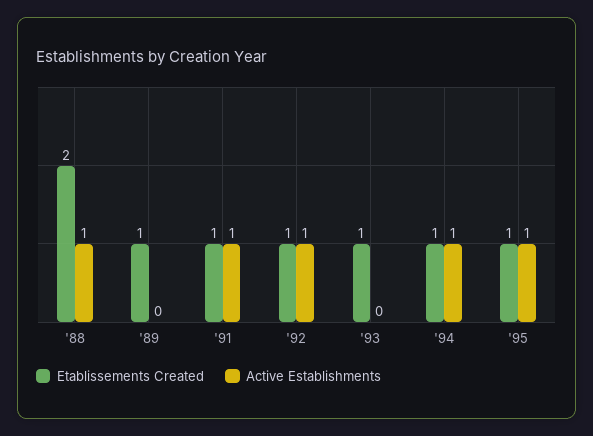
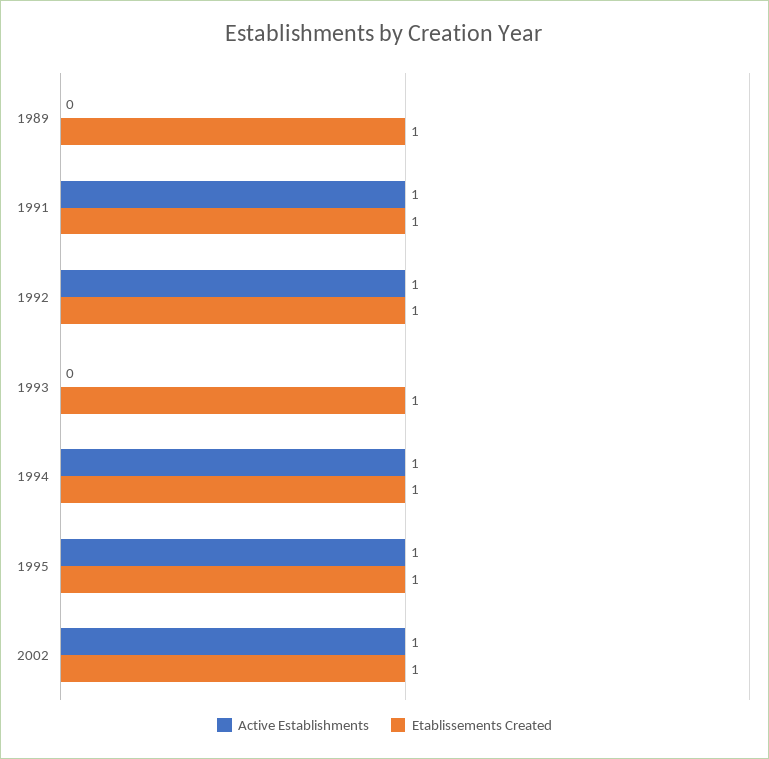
Etablissements Created, '88: 2 -> none
Active Establishments, '88: 1 -> none
Active Establishments, 2002: none -> 1
Etablissements Created, 2002: none -> 1

